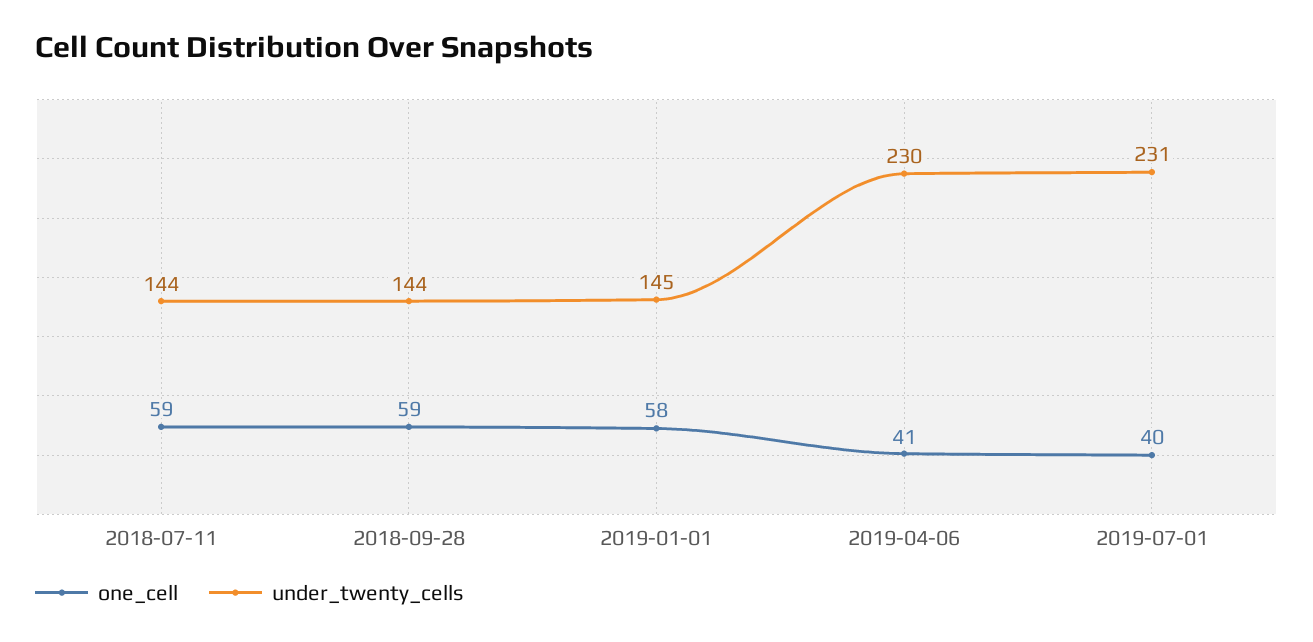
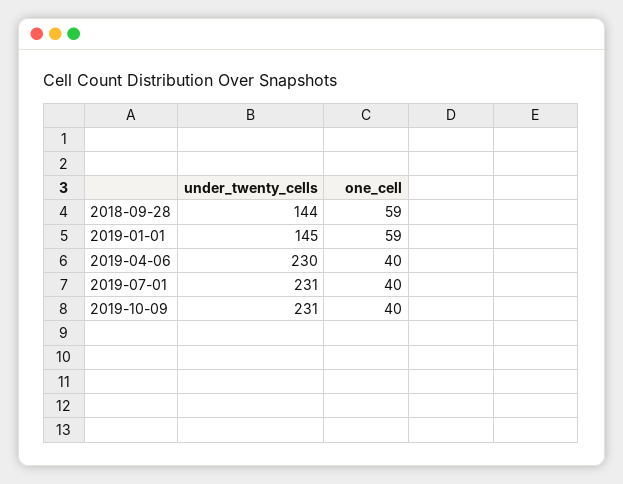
one_cell, 2018-07-11: 59 -> none
under_twenty_cells, 2018-07-11: 144 -> none
one_cell, 2019-01-01: 58 -> 59
one_cell, 2019-04-06: 41 -> 40
under_twenty_cells, 2019-10-09: none -> 231
one_cell, 2019-10-09: none -> 40

